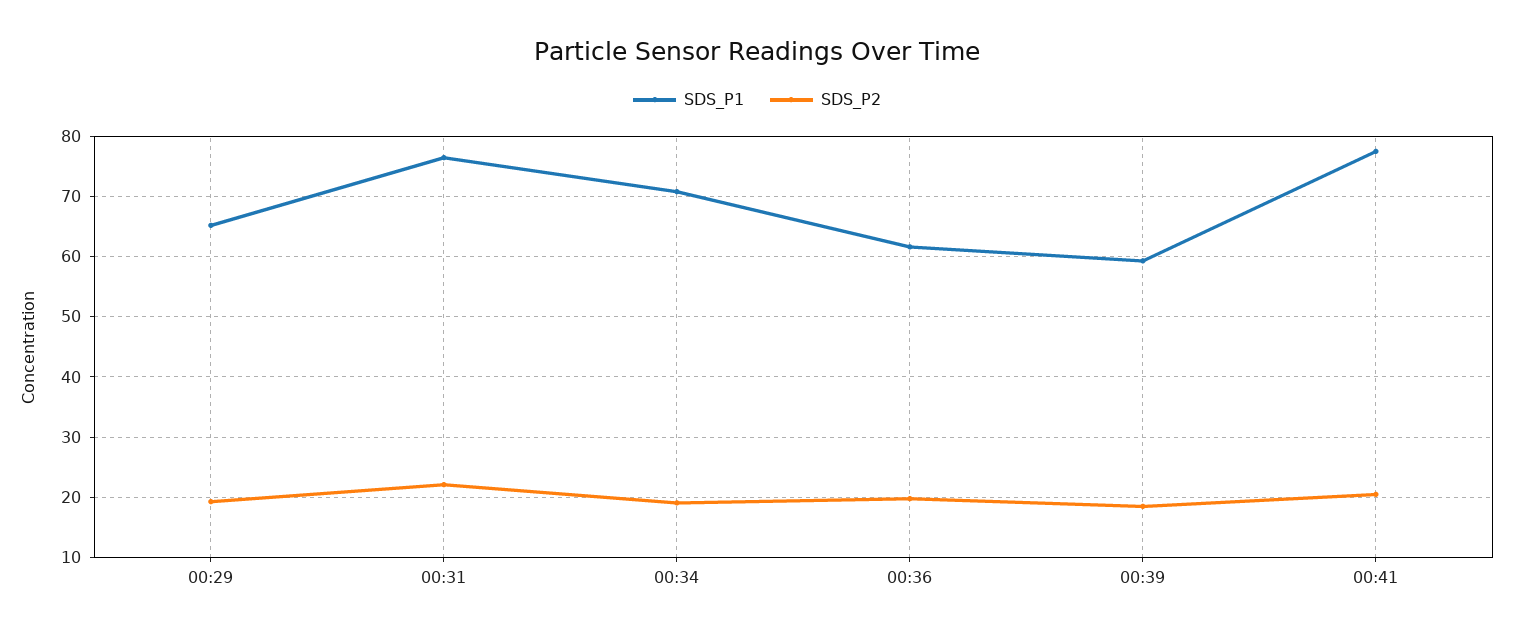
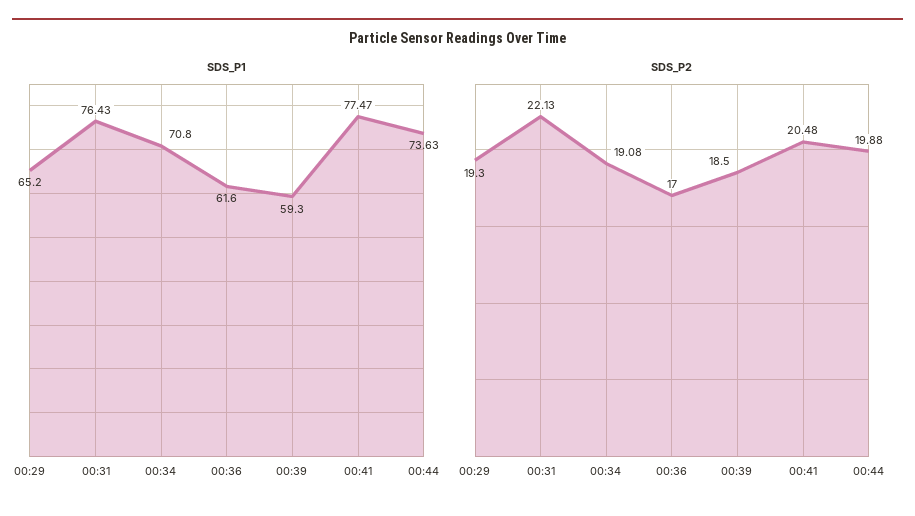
SDS_P2, 00:36: 20 -> 17
SDS_P1, 00:44: none -> 73.63
SDS_P2, 00:44: none -> 19.88

